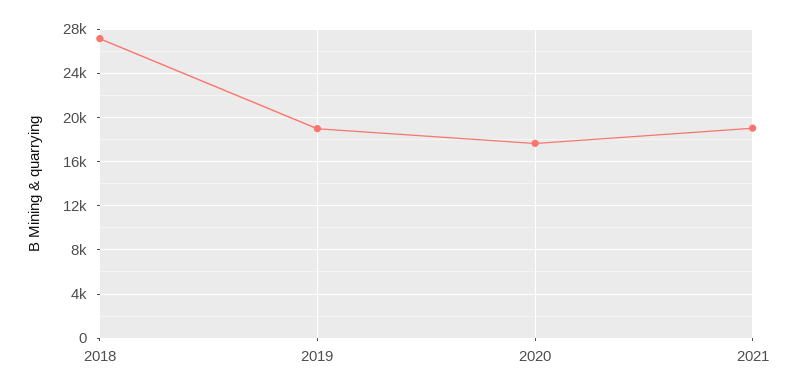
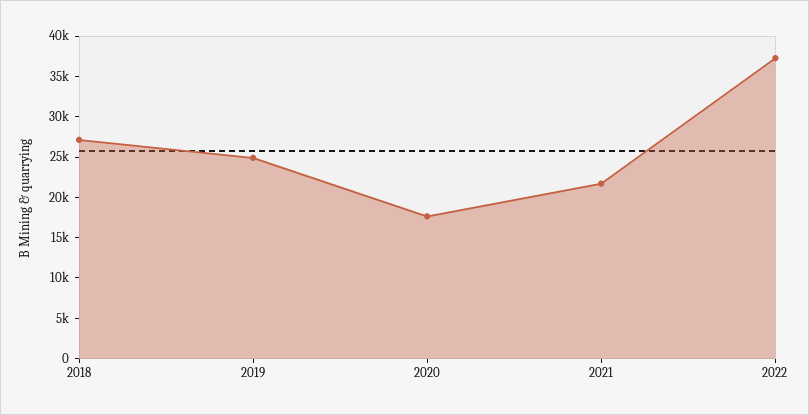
2019: 19000 -> 25000
2021: 19000 -> 22000
2022: none -> 37000

